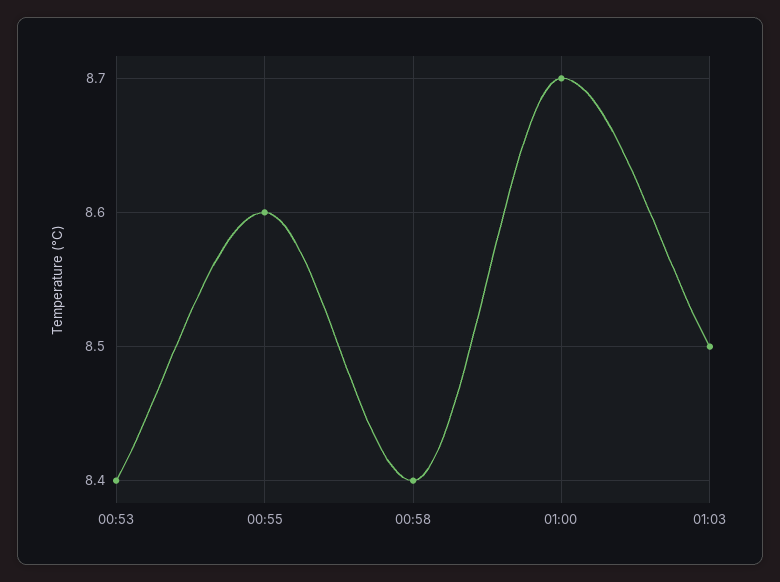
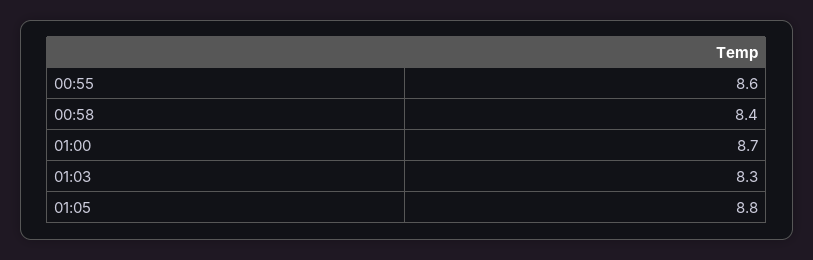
00:53: 8.4 -> none
01:03: 8.5 -> 8.3
01:05: none -> 8.8

